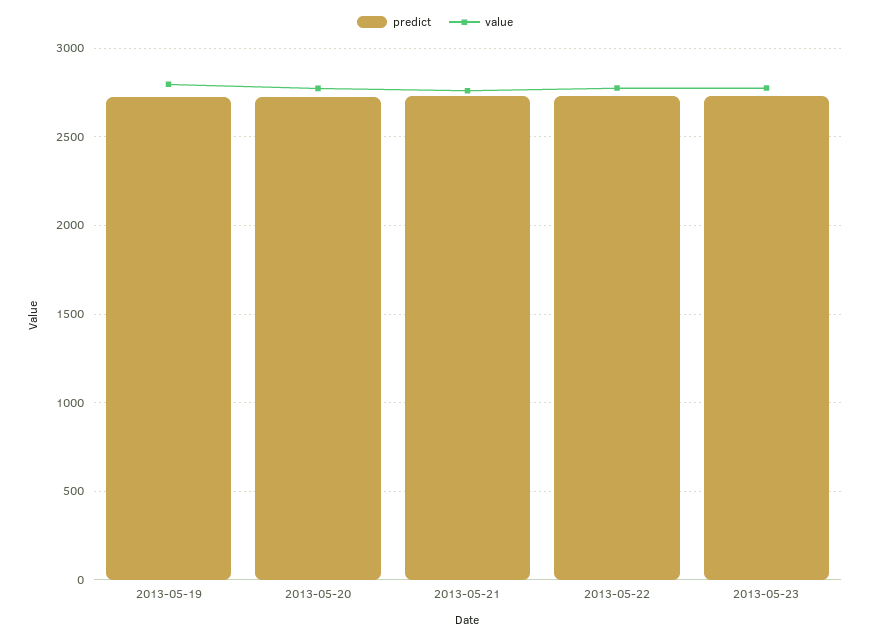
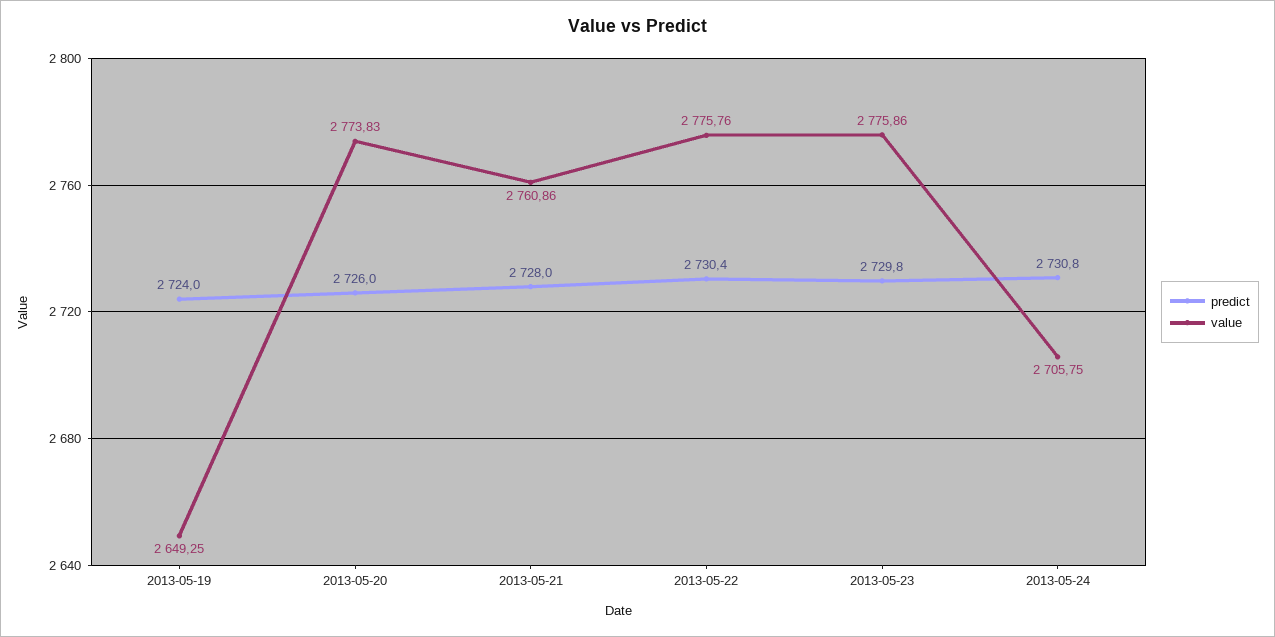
value, 2013-05-19: 2800 -> 2649.25
predict, 2013-05-24: none -> 2730.8
value, 2013-05-24: none -> 2705.75

